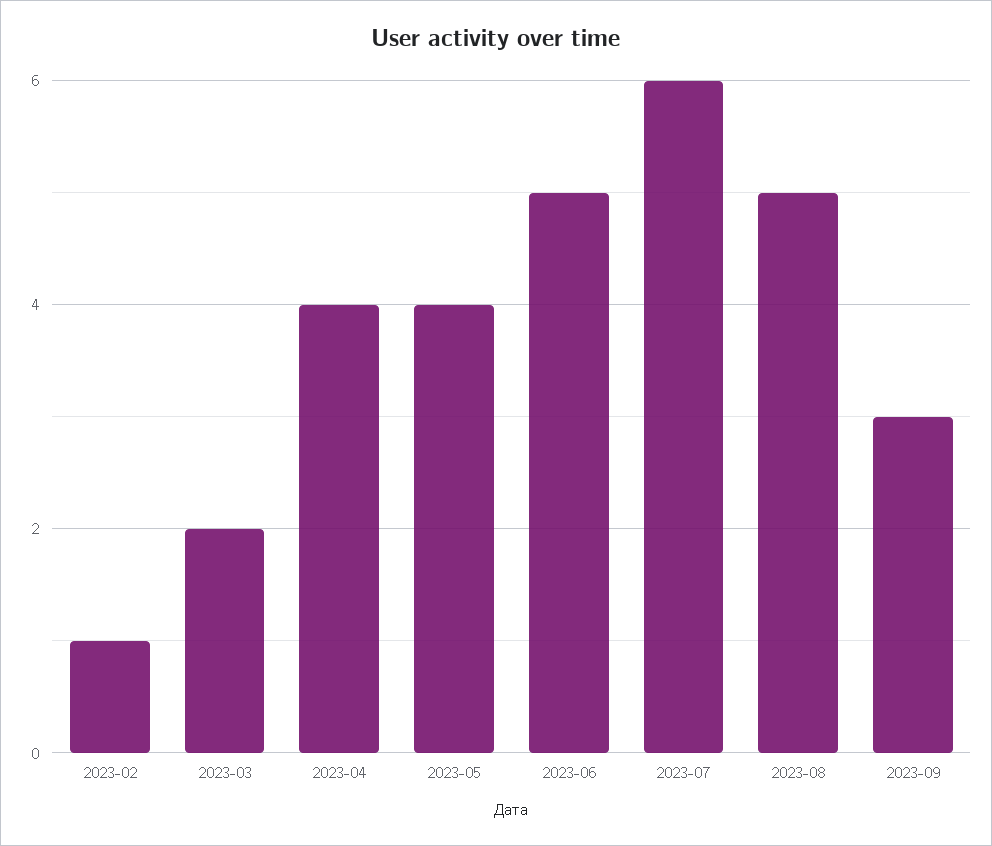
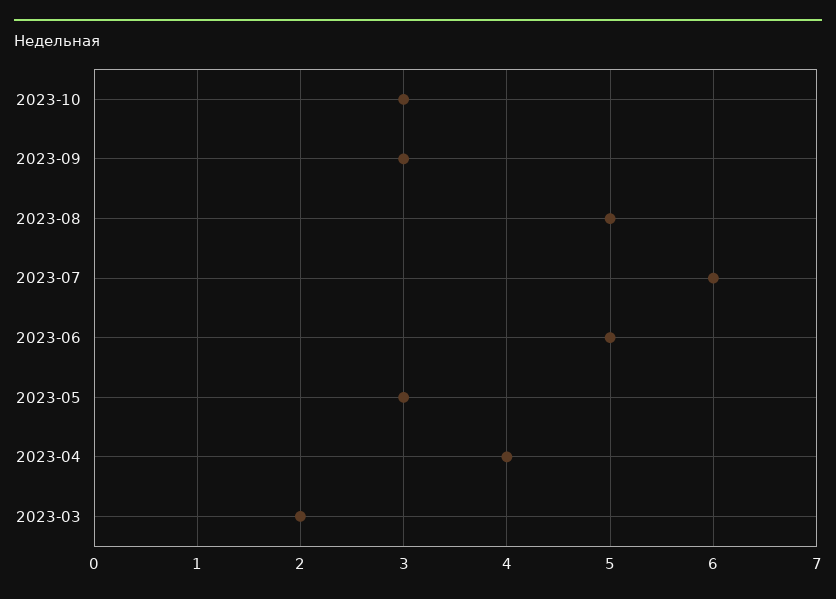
2023-02: 1 -> none
2023-05: 4 -> 3
2023-10: none -> 3

